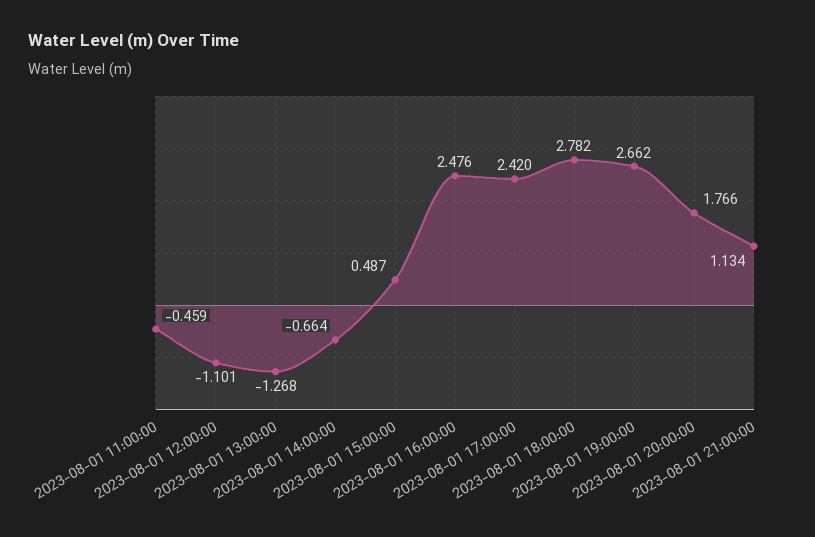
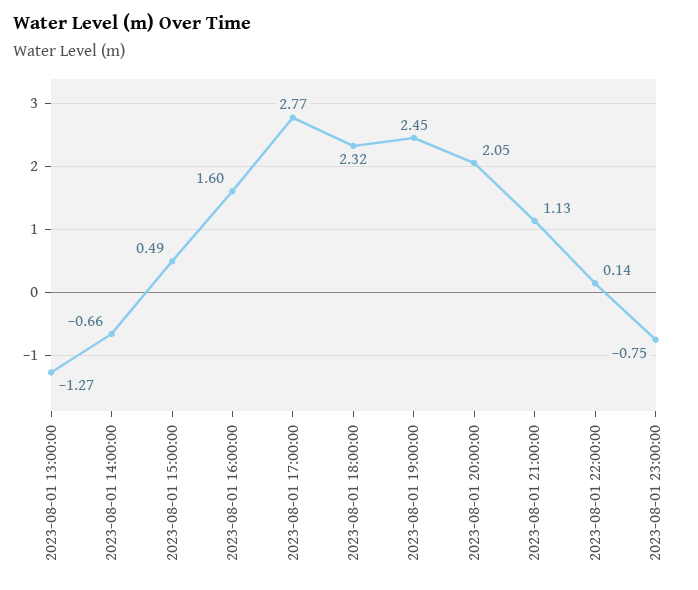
2023-08-01 11:00:00: -0.459 -> none
2023-08-01 12:00:00: -1.101 -> none
2023-08-01 16:00:00: 2.476 -> 1.6
2023-08-01 17:00:00: 2.42 -> 2.77
2023-08-01 18:00:00: 2.782 -> 2.32
2023-08-01 19:00:00: 2.662 -> 2.45
2023-08-01 20:00:00: 1.766 -> 2.05
2023-08-01 22:00:00: none -> 0.14
2023-08-01 23:00:00: none -> -0.75

